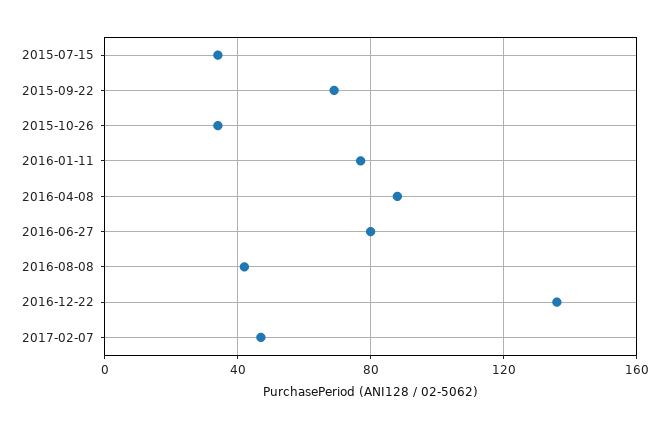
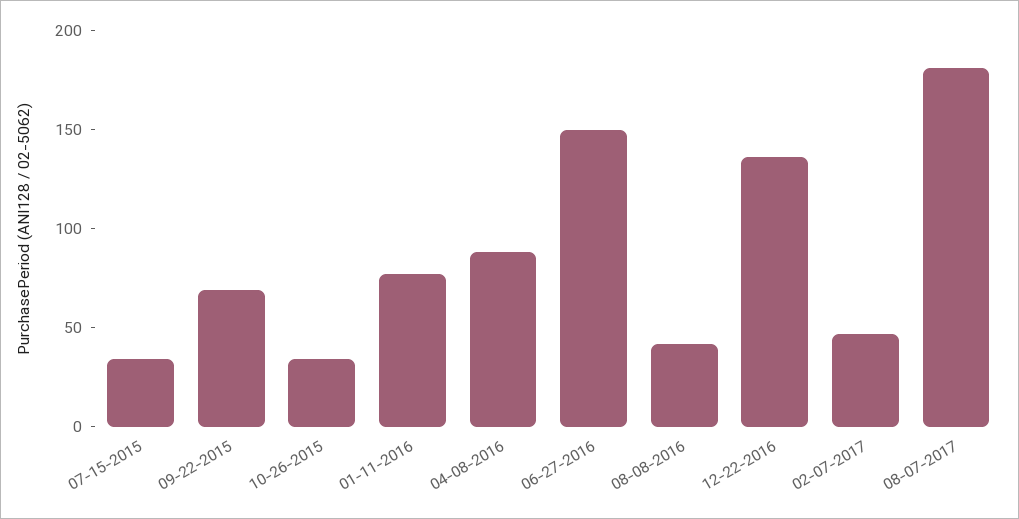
2016-06-27: 80 -> 150
08-07-2017: none -> 180

